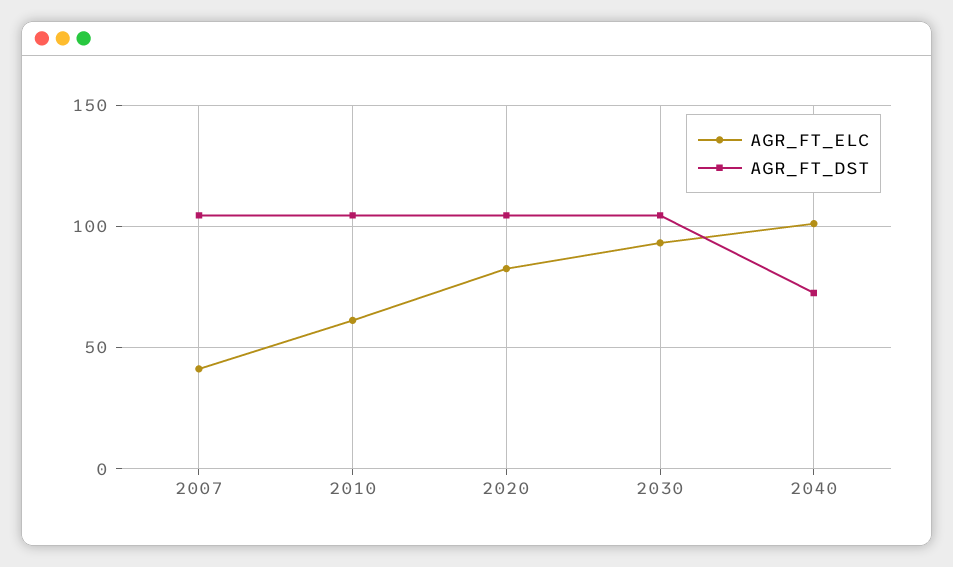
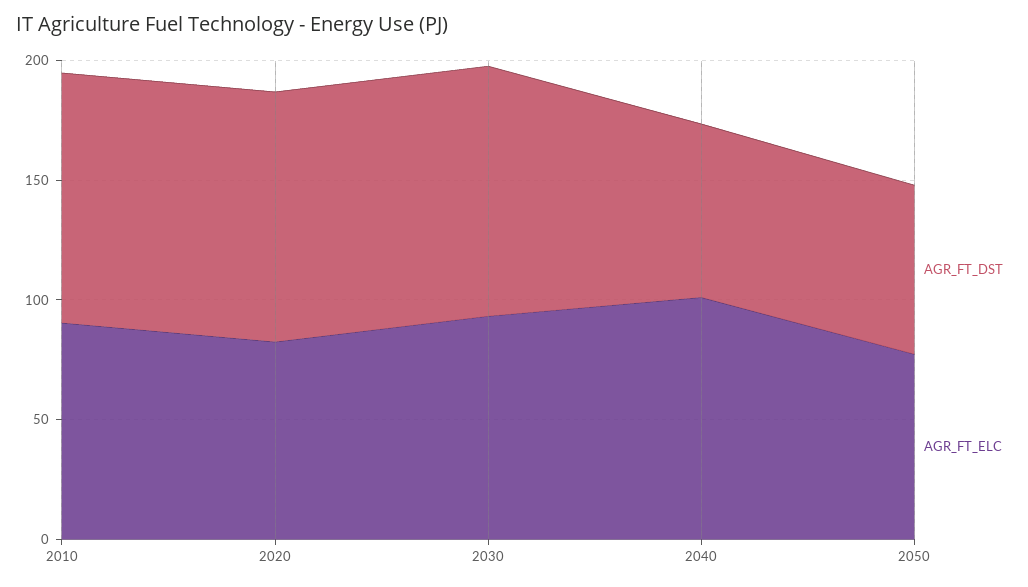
AGR_FT_ELC, 2007: 40 -> none
AGR_FT_DST, 2007: 105 -> none
AGR_FT_ELC, 2010: 60 -> 90
AGR_FT_DST, 2050: none -> 70
AGR_FT_ELC, 2050: none -> 80

